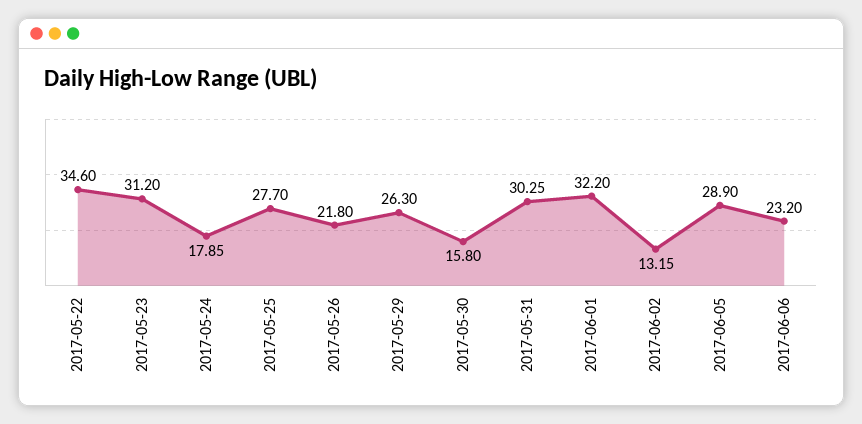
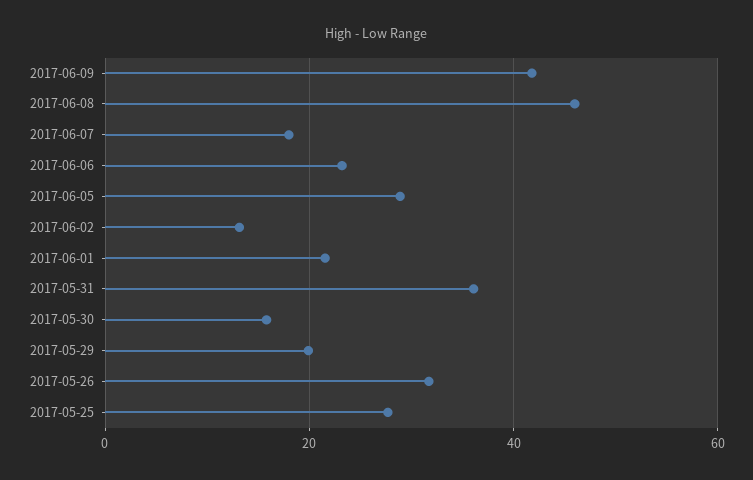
2017-05-22: 34.6 -> none
2017-05-23: 31.2 -> none
2017-05-24: 17.85 -> none
2017-05-26: 21.8 -> 32
2017-05-29: 26.3 -> 20
2017-05-31: 30.25 -> 36
2017-06-01: 32.2 -> 22
2017-06-09: none -> 42
2017-06-08: none -> 46
2017-06-07: none -> 18

